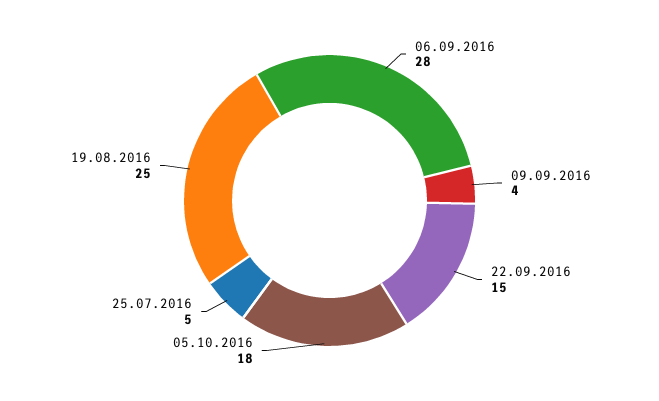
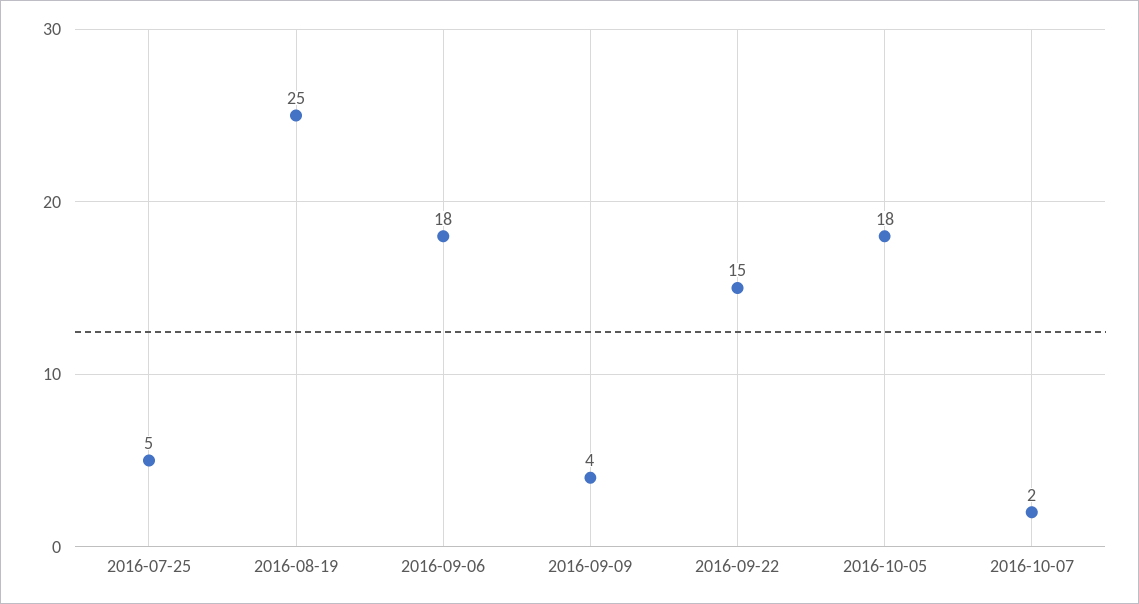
06.09.2016: 28 -> 18
2016-10-07: none -> 2

